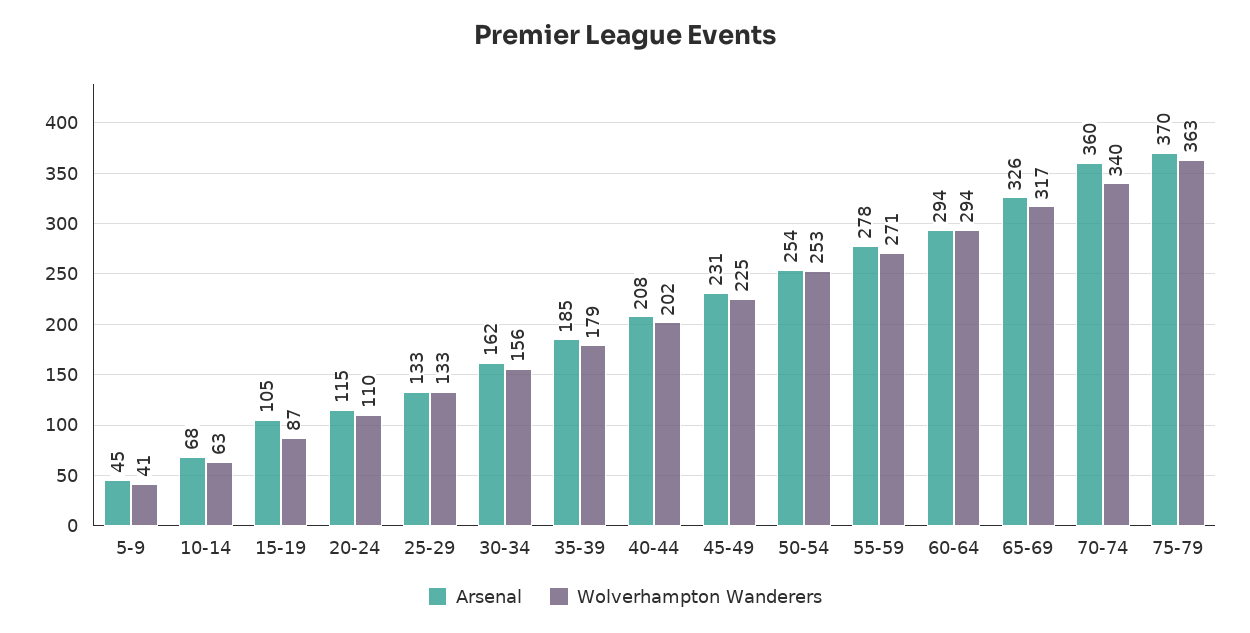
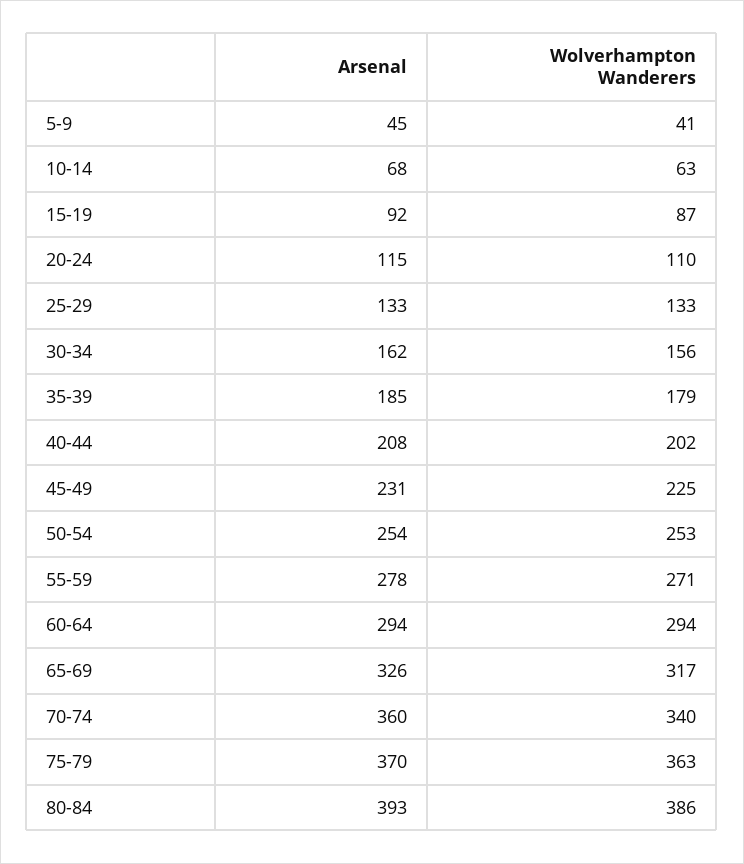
Arsenal, 15-19: 105 -> 92
Arsenal, 80-84: none -> 393
Wolverhampton Wanderers, 80-84: none -> 386

